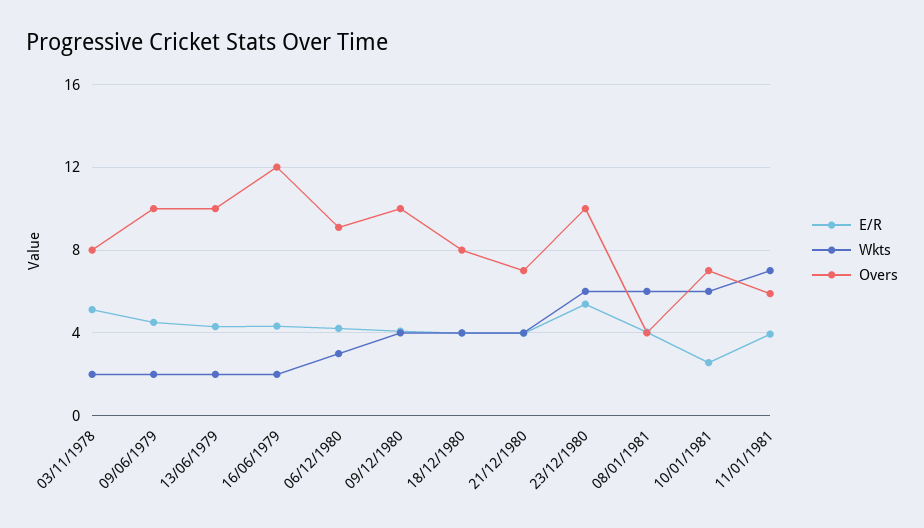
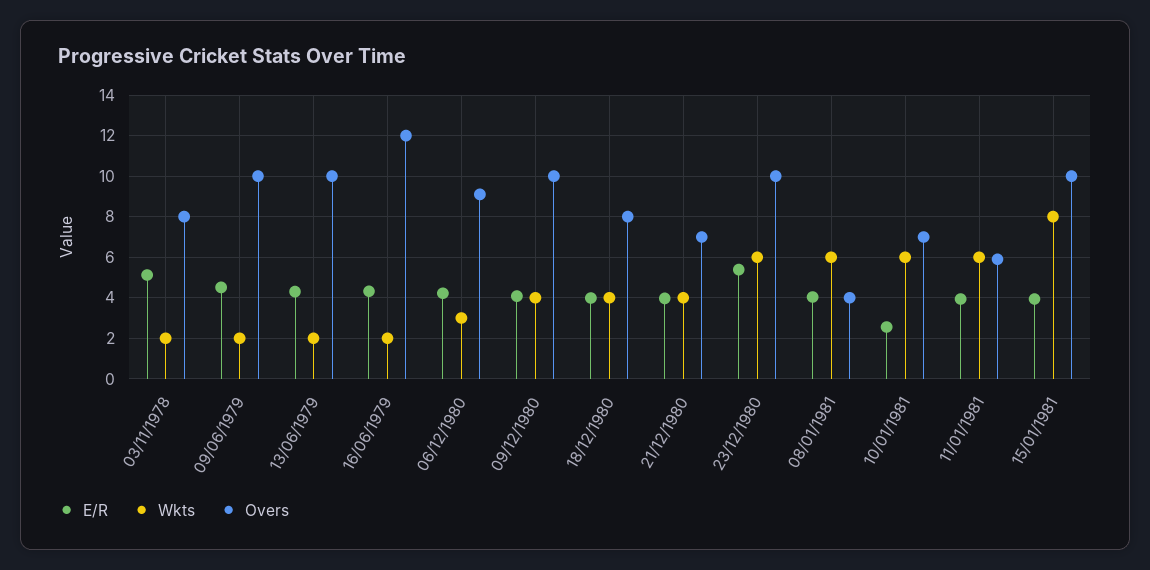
Wkts, 11/01/1981: 7 -> 6
E/R, 15/01/1981: none -> 4
Wkts, 15/01/1981: none -> 8
Overs, 15/01/1981: none -> 10

